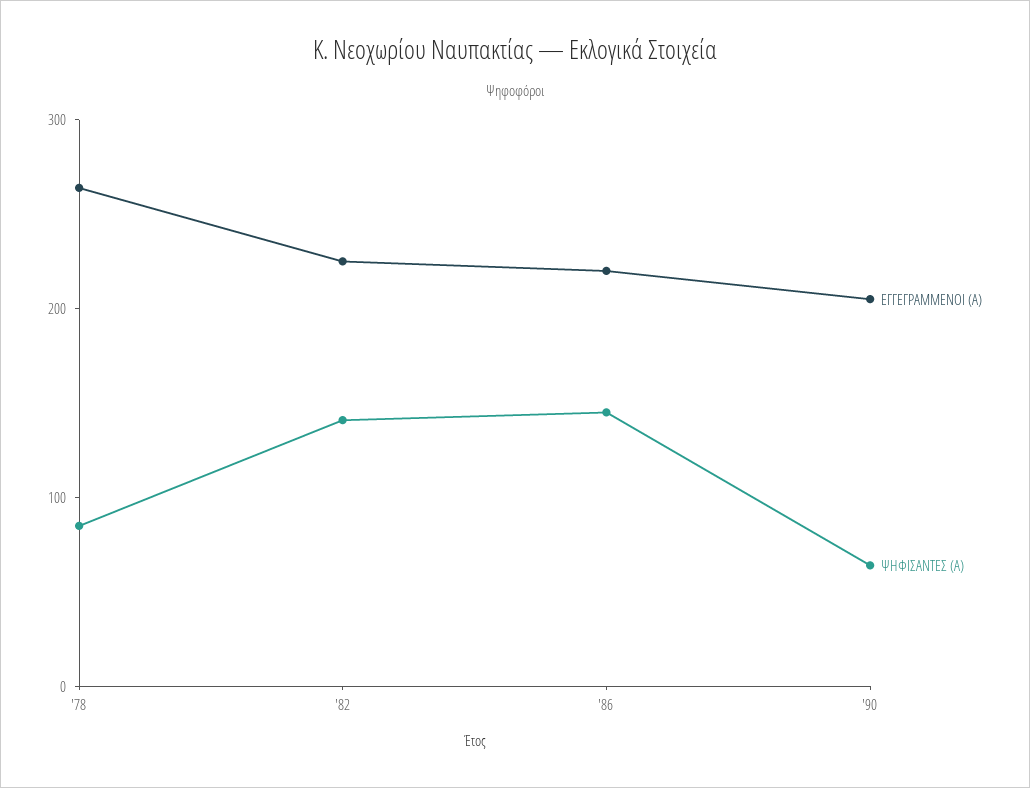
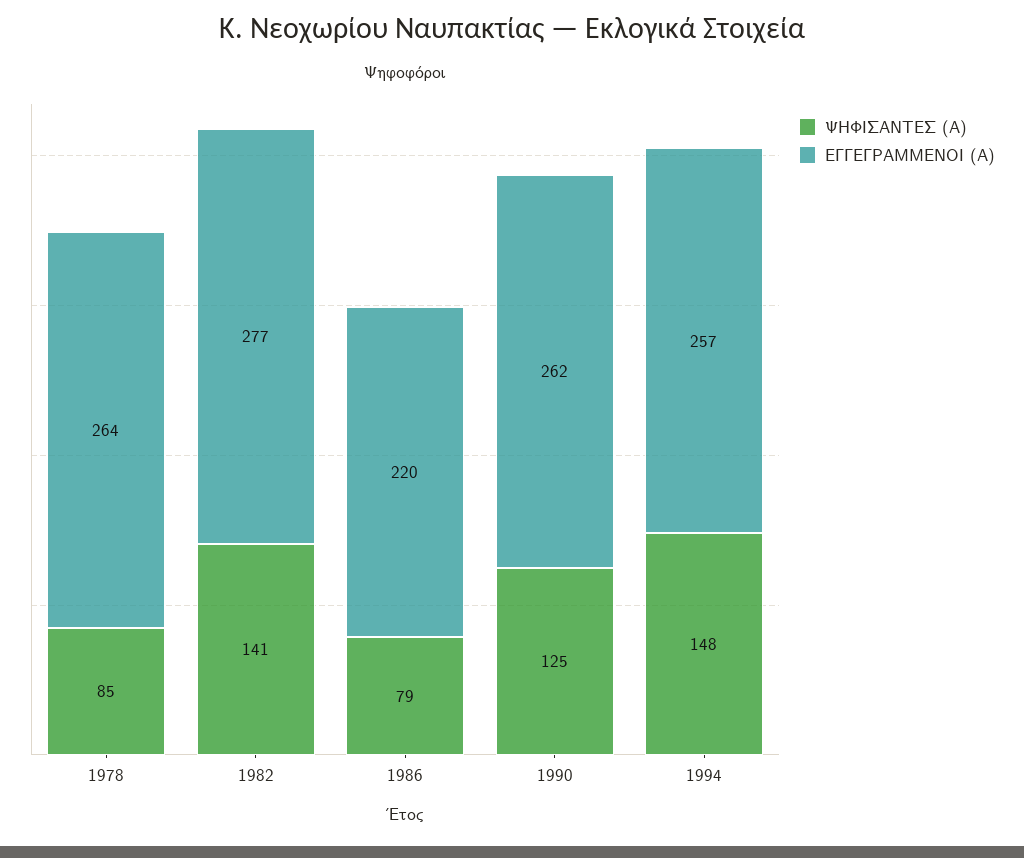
ΕΓΓΕΓΡΑΜΜΕΝΟΙ (Α), '82: 220 -> 277
ΨΗΦΙΣΑΝΤΕΣ (Α), '86: 140 -> 79
ΕΓΓΕΓΡΑΜΜΕΝΟΙ (Α), '90: 200 -> 262
ΨΗΦΙΣΑΝΤΕΣ (Α), '90: 60 -> 125
ΨΗΦΙΣΑΝΤΕΣ (Α), 1994: none -> 148
ΕΓΓΕΓΡΑΜΜΕΝΟΙ (Α), 1994: none -> 257

